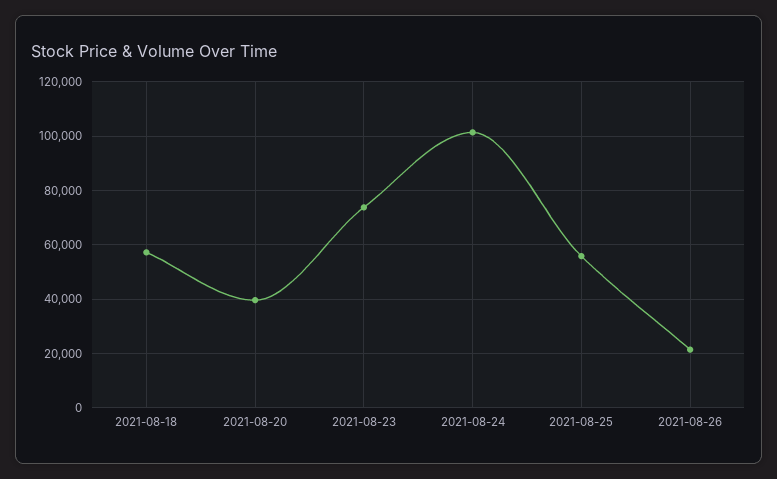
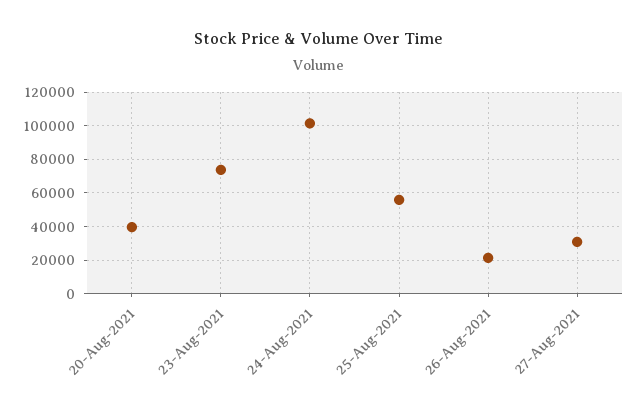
2021-08-18: 57500 -> none
27-Aug-2021: none -> 30000

